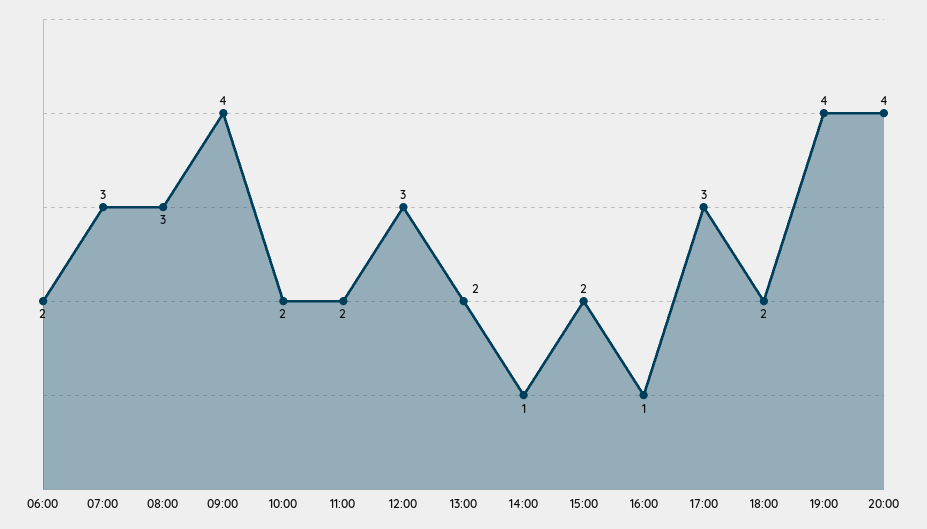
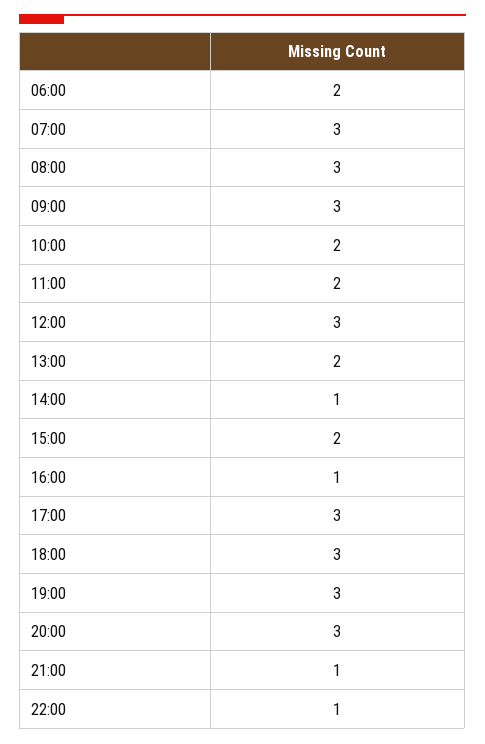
09:00: 4 -> 3
18:00: 2 -> 3
19:00: 4 -> 3
20:00: 4 -> 3
21:00: none -> 1
22:00: none -> 1

